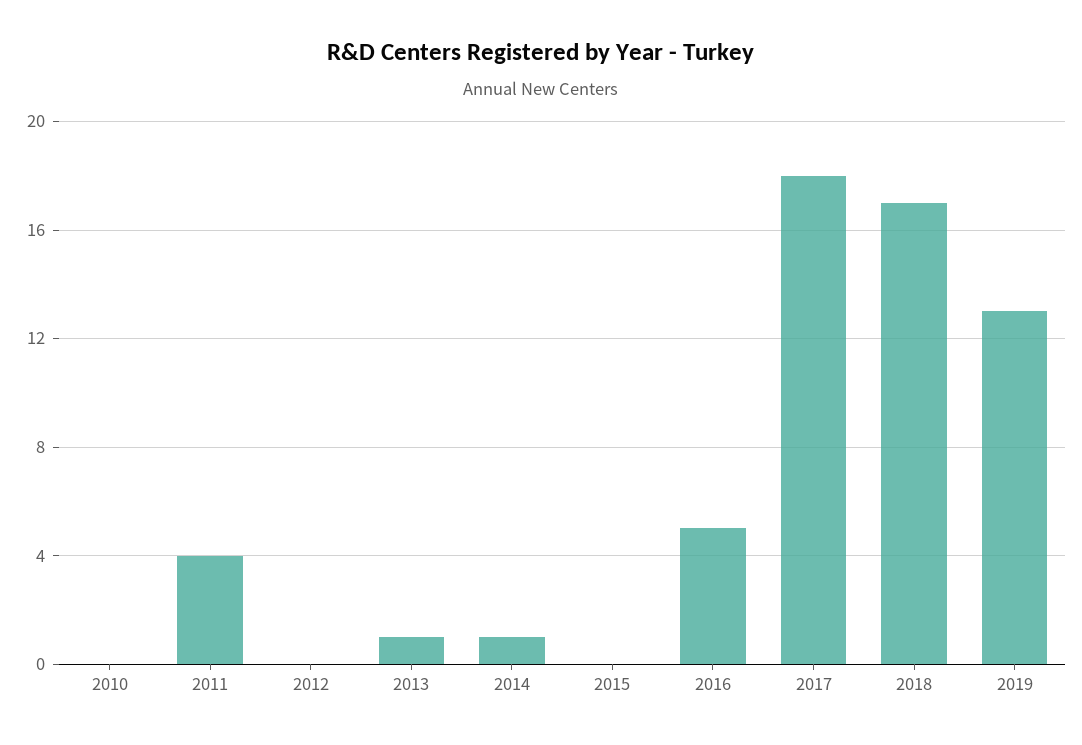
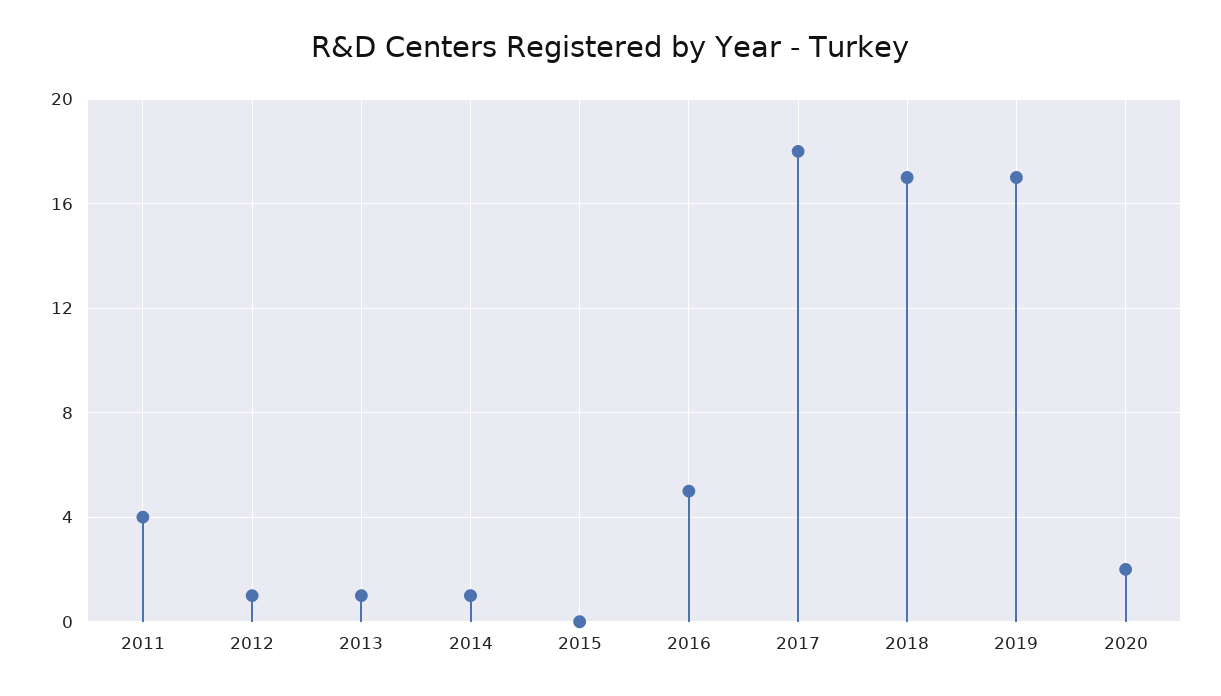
2010: 0 -> none
2012: 0 -> 1
2019: 13 -> 17
2020: none -> 2

